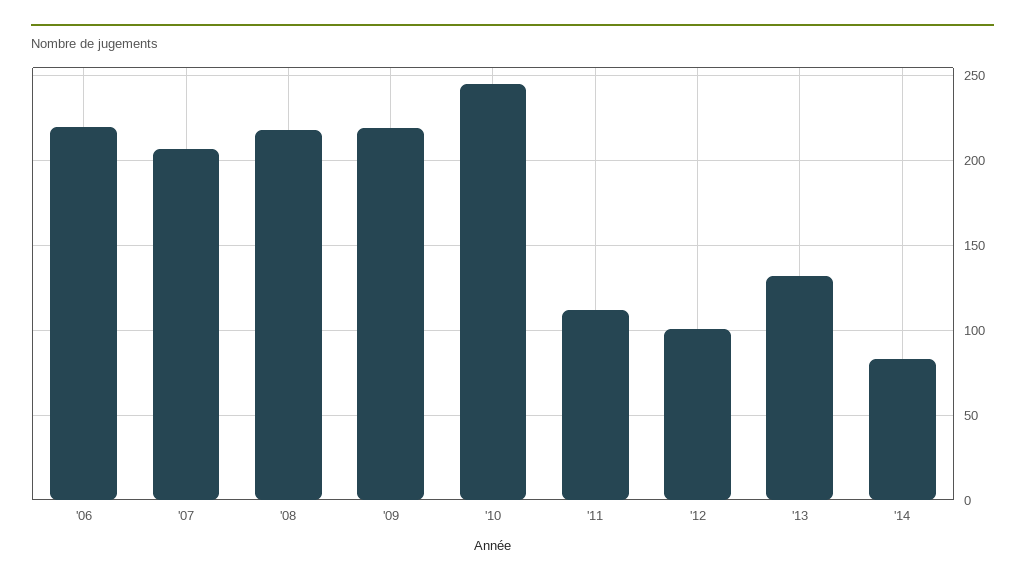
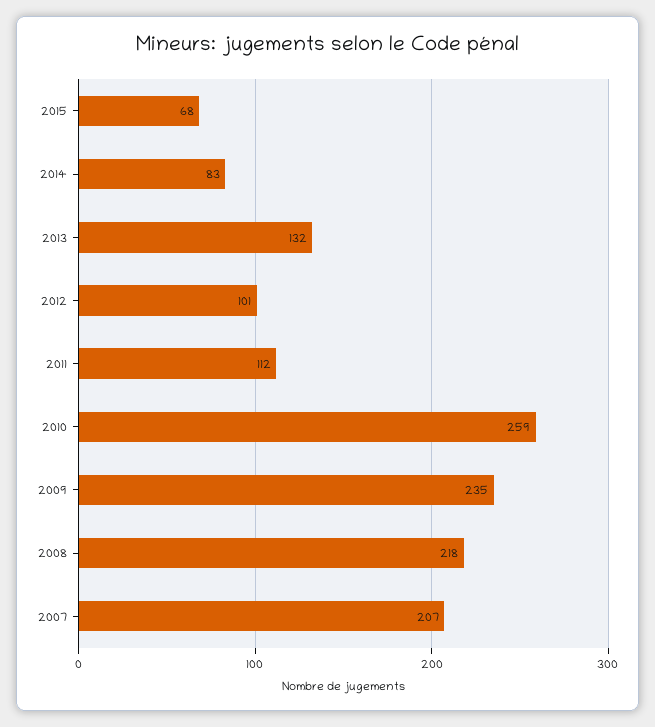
'06: 220 -> none
'09: 220 -> 235
'10: 245 -> 259
2015: none -> 68

